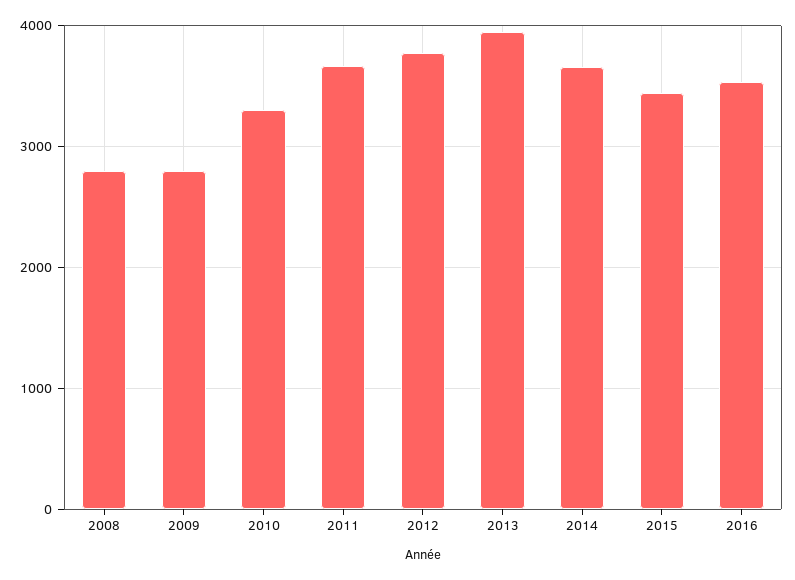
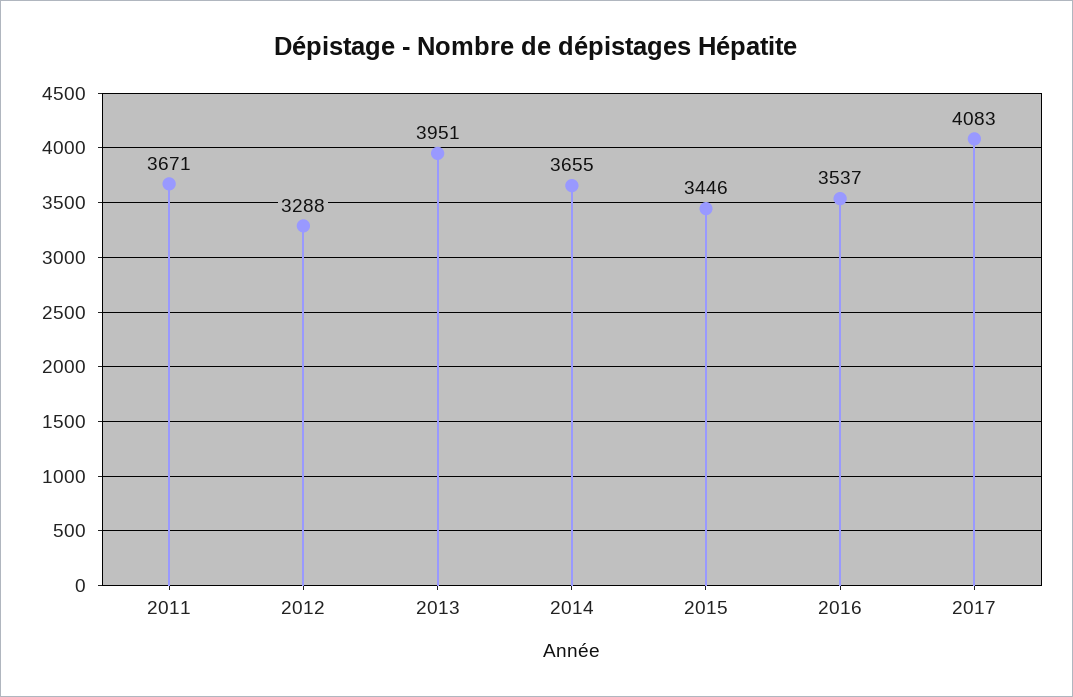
2008: 2800 -> none
2009: 2800 -> none
2010: 3300 -> none
2012: 3800 -> 3288
2017: none -> 4083

